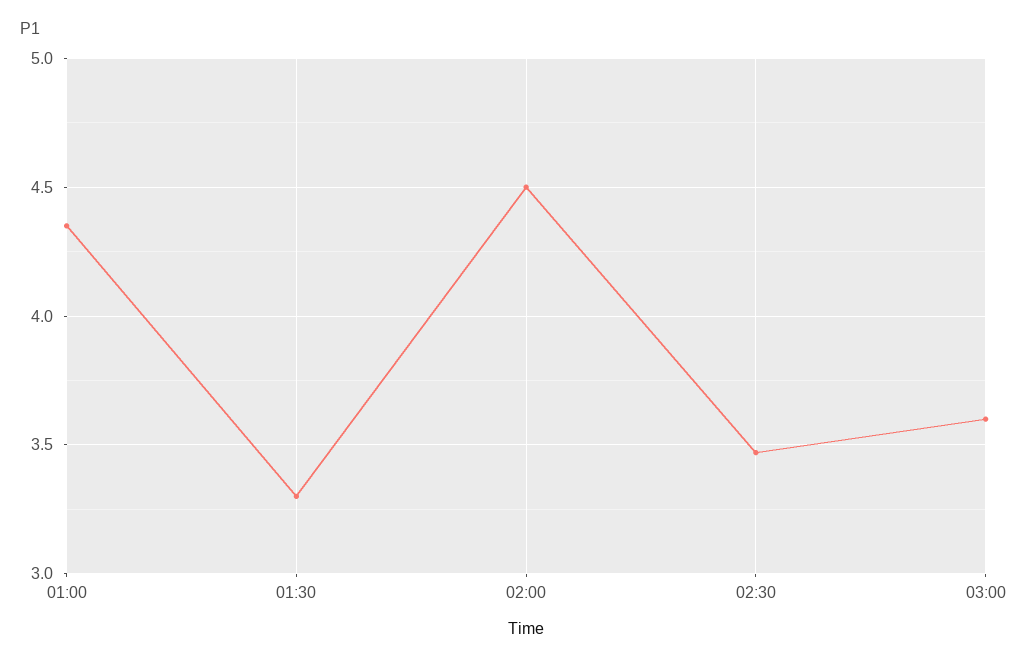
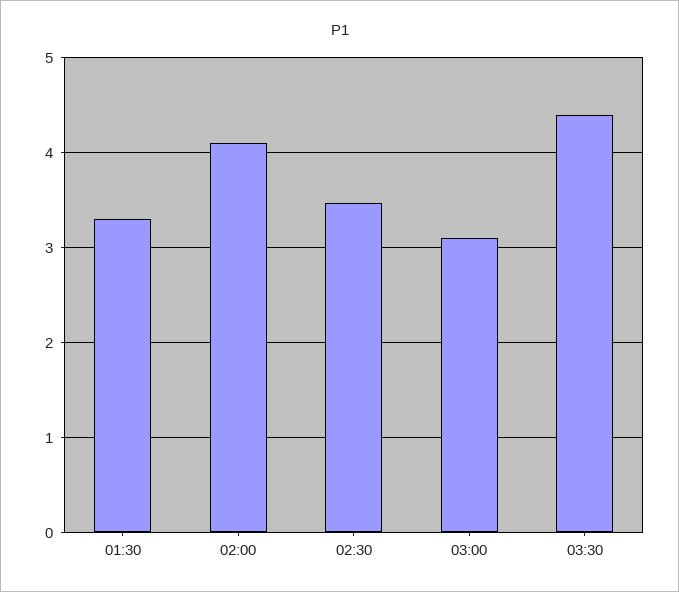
01:00: 4.35 -> none
02:00: 4.5 -> 4.1
03:00: 3.6 -> 3.1
03:30: none -> 4.4

